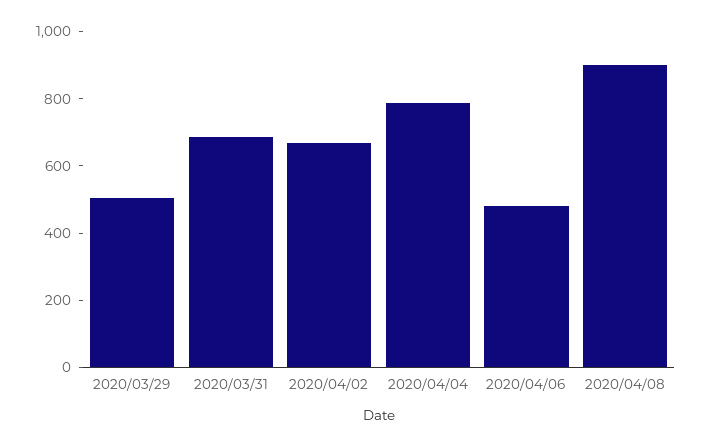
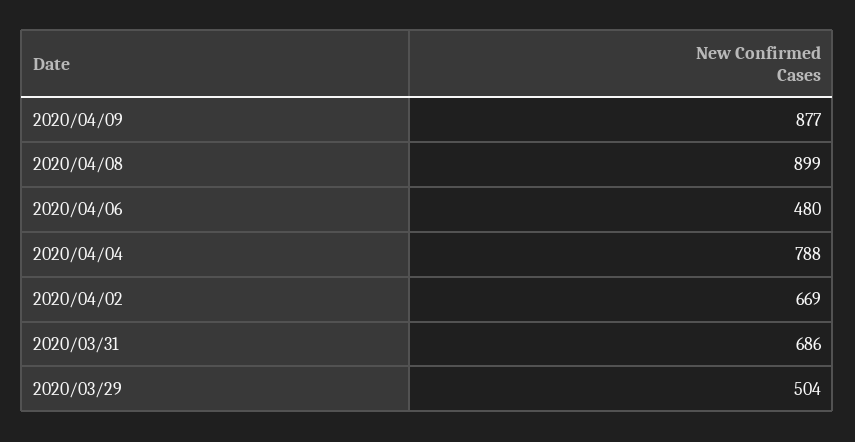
2020/04/09: none -> 877

